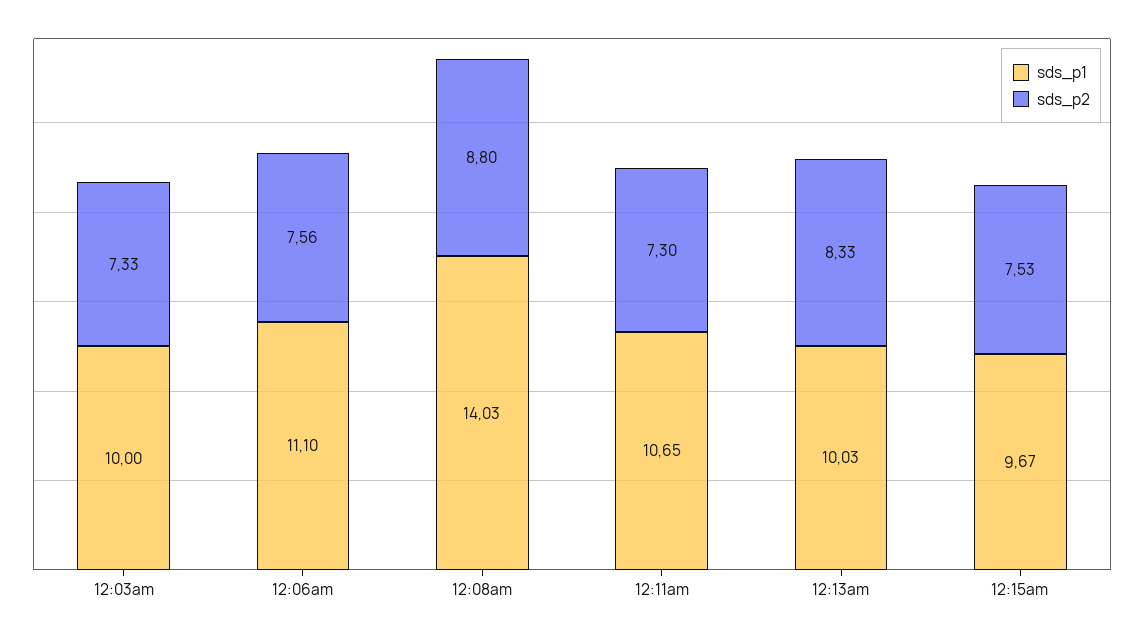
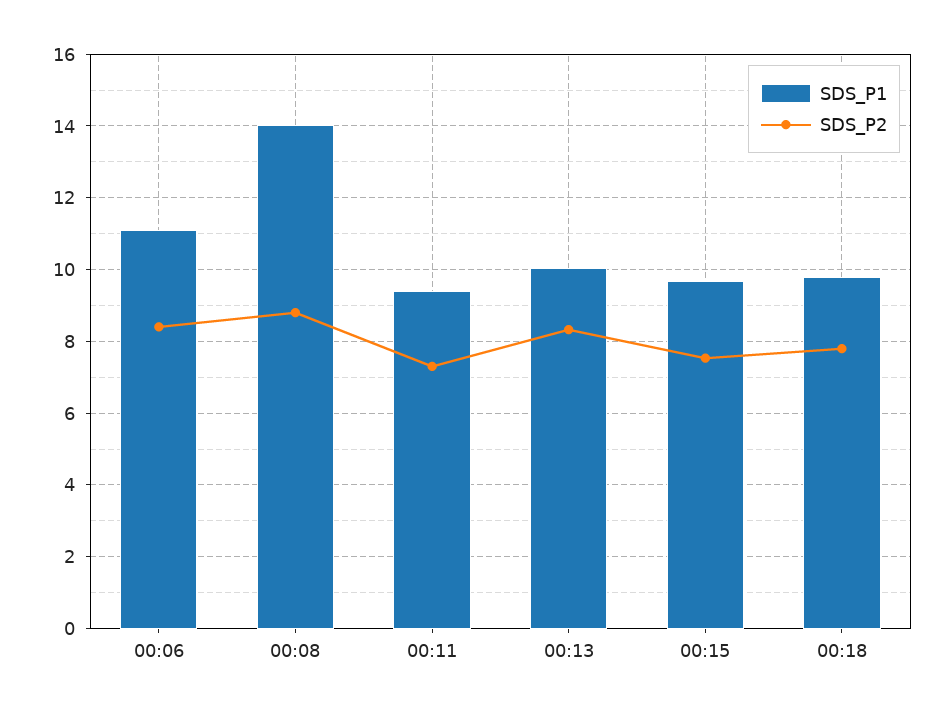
sds_p1, 12:03am: 10 -> none
sds_p2, 12:03am: 7.33 -> none
sds_p2, 12:06am: 7.56 -> 8.4
sds_p1, 12:11am: 10.65 -> 9.4
sds_p1, 00:18: none -> 9.8
sds_p2, 00:18: none -> 7.8

